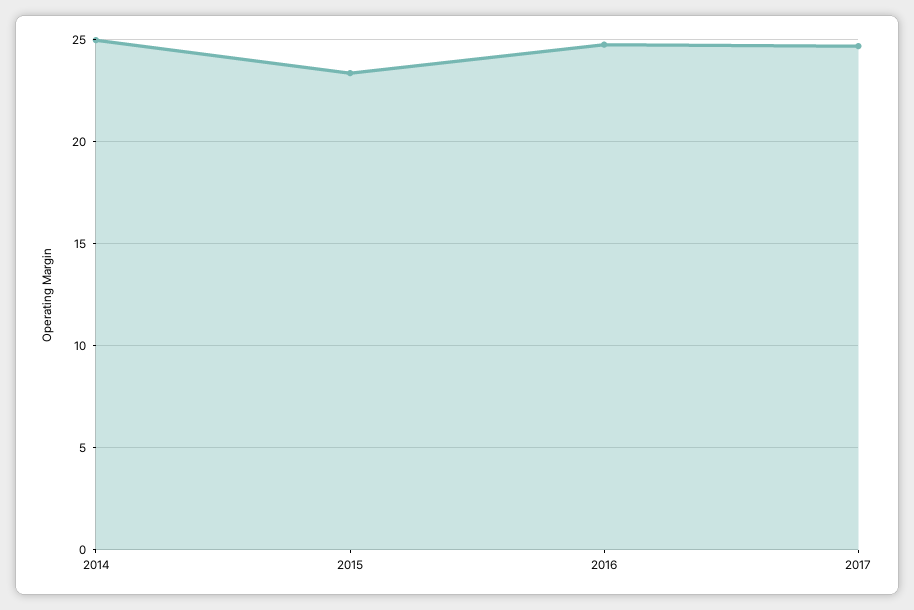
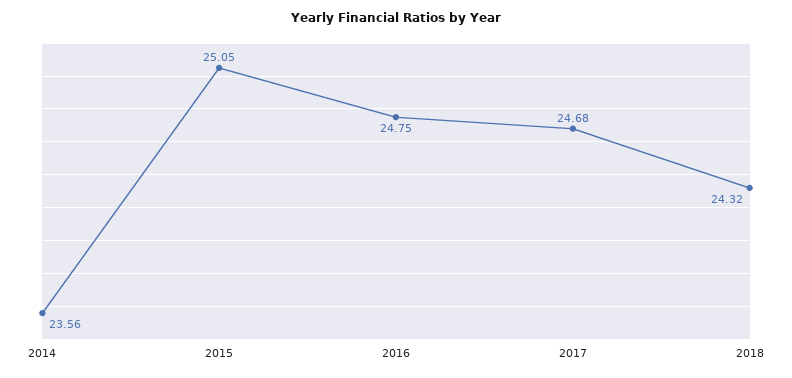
2014: 25 -> 23.56
2015: 23.5 -> 25.05
2018: none -> 24.32

